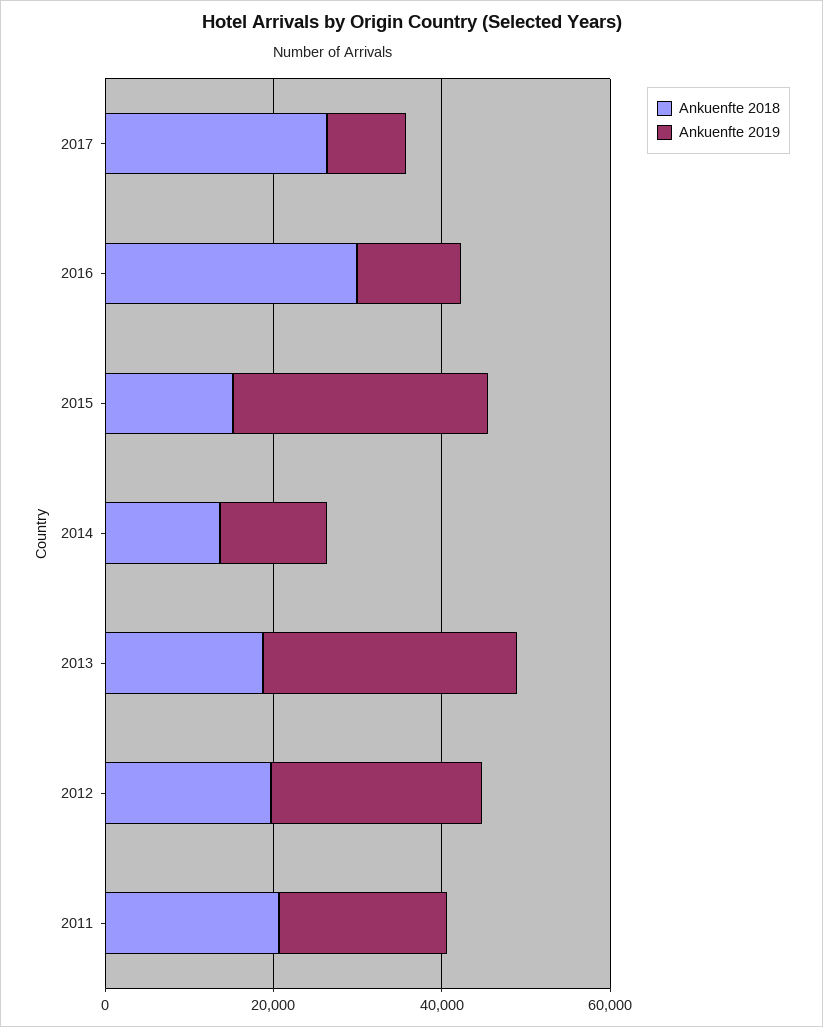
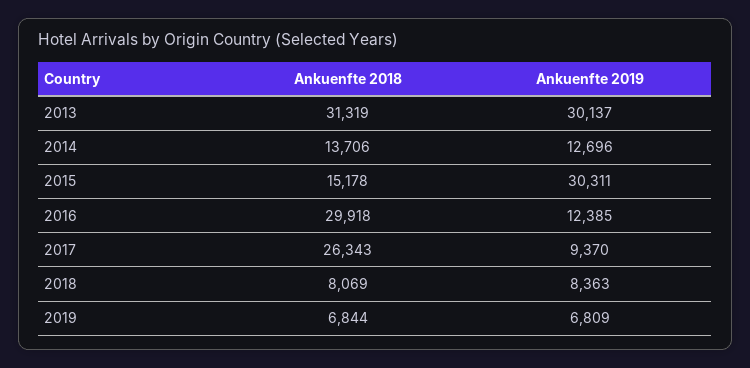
Ankuenfte 2018, 2013: 20000 -> 31319
Ankuenfte 2018, 2012: 20000 -> none
Ankuenfte 2019, 2012: 25000 -> none
Ankuenfte 2018, 2011: 20000 -> none
Ankuenfte 2019, 2011: 20000 -> none
Ankuenfte 2018, 2018: none -> 8069
Ankuenfte 2019, 2018: none -> 8363
Ankuenfte 2018, 2019: none -> 6844
Ankuenfte 2019, 2019: none -> 6809

